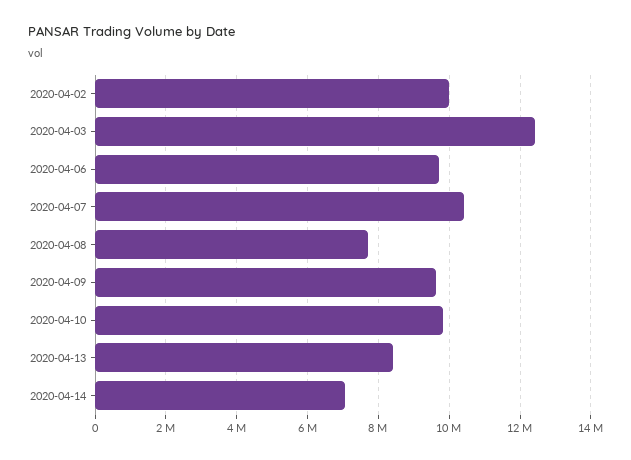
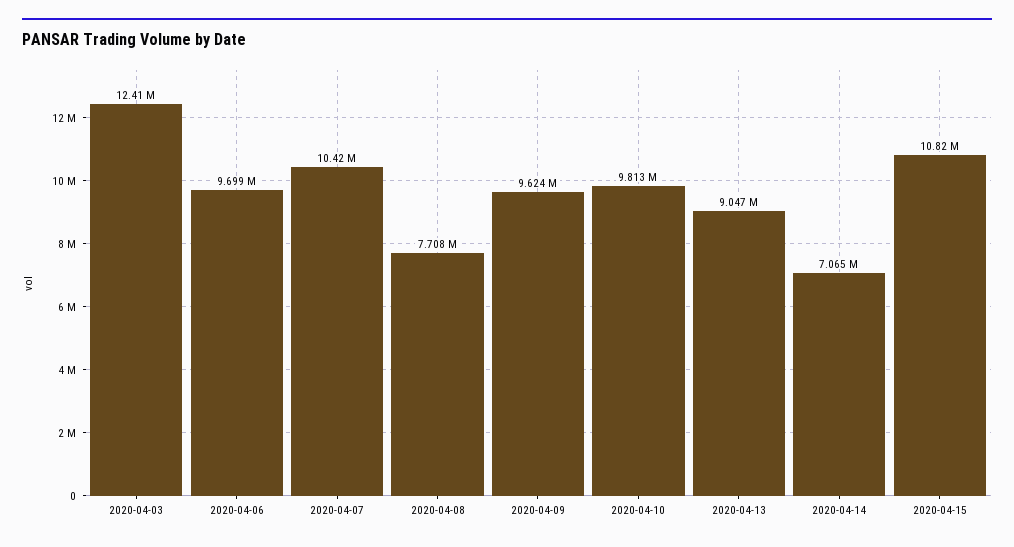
2020-04-02: 10000000 -> none
2020-04-13: 8400000 -> 9047000
2020-04-15: none -> 10820000

